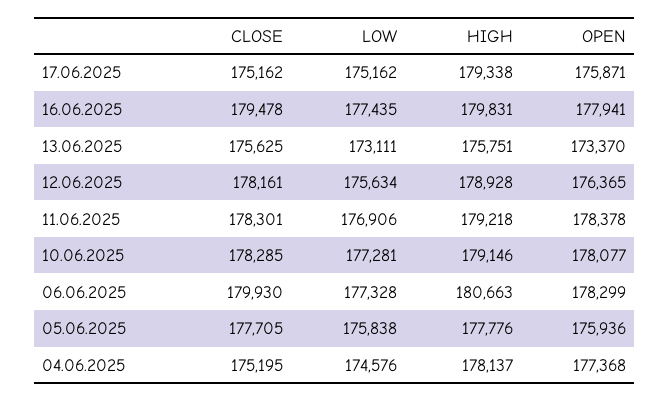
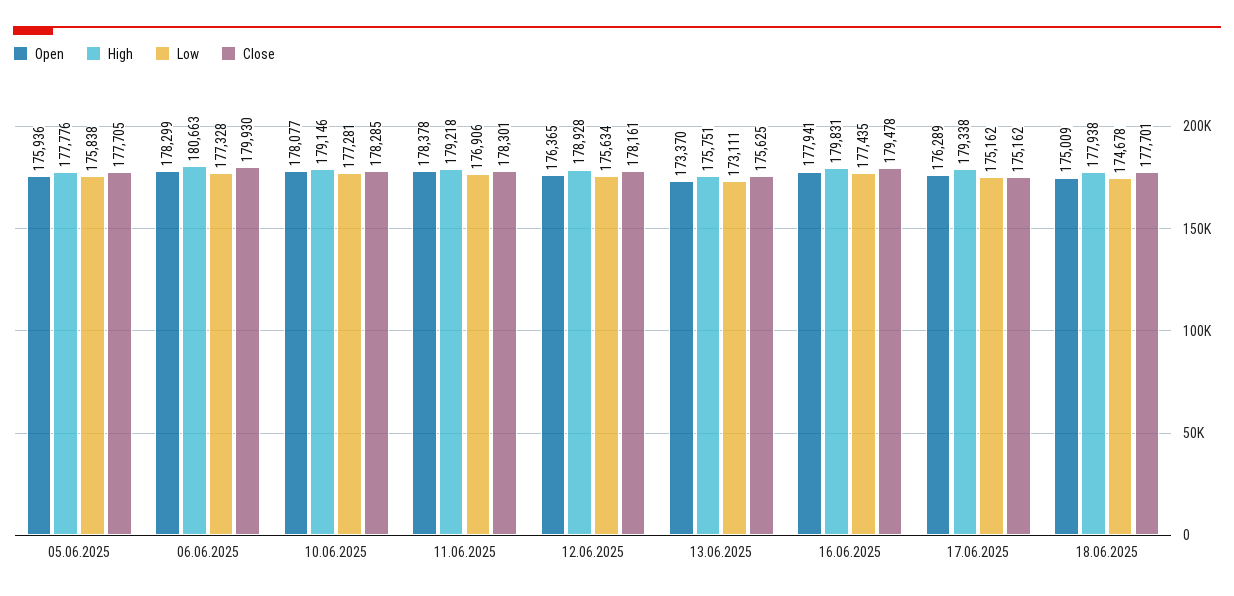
OPEN, 17.06.2025: 175871 -> 176289
CLOSE, 04.06.2025: 175195 -> none
LOW, 04.06.2025: 174576 -> none
HIGH, 04.06.2025: 178137 -> none
OPEN, 04.06.2025: 177368 -> none
OPEN, 18.06.2025: none -> 175009
HIGH, 18.06.2025: none -> 177938
LOW, 18.06.2025: none -> 174678
CLOSE, 18.06.2025: none -> 177701

